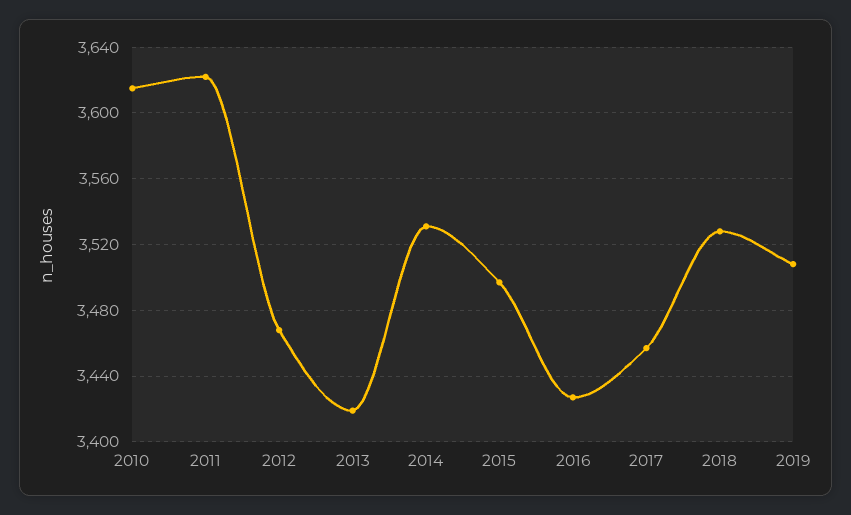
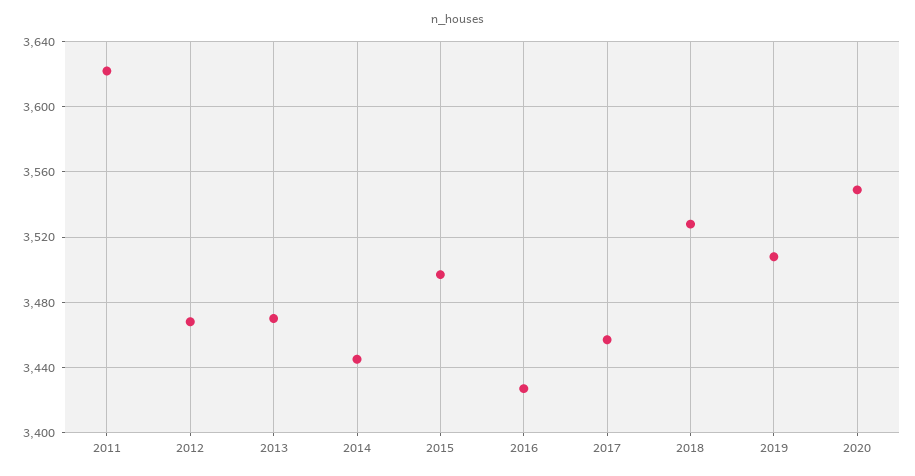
2010: 3615 -> none
2013: 3420 -> 3470
2014: 3530 -> 3445
2020: none -> 3550

